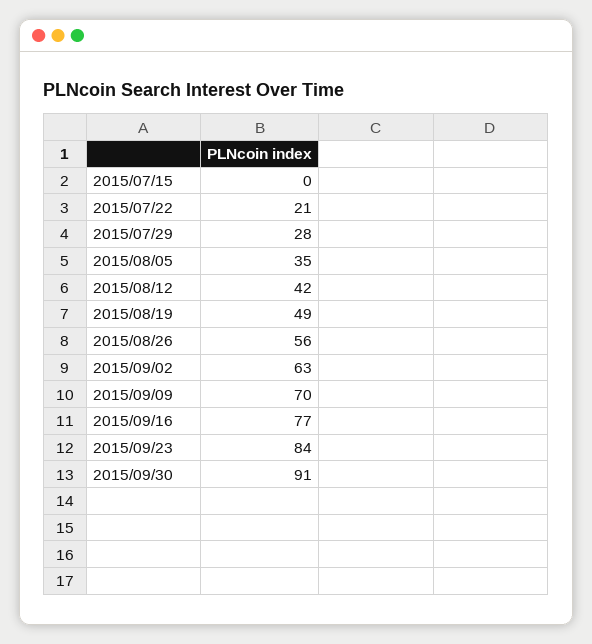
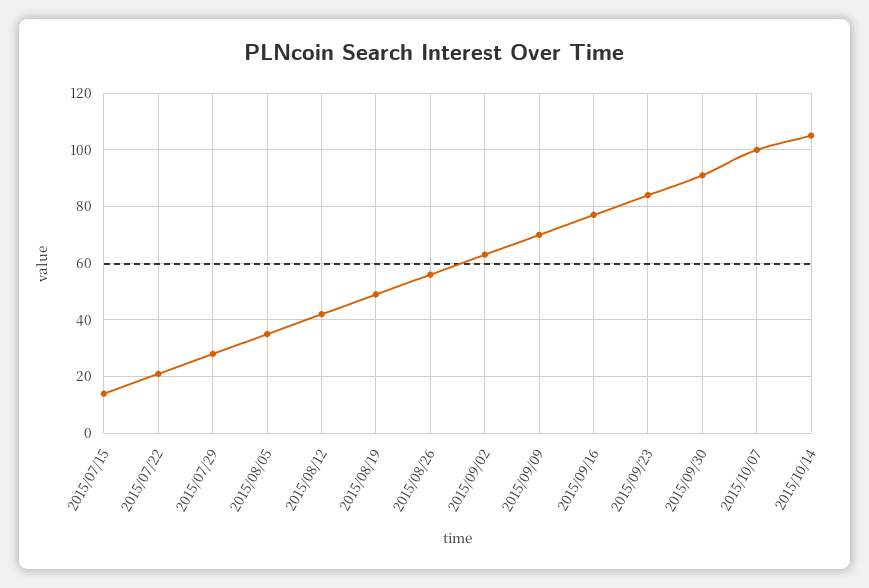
2015/07/15: 0 -> 15
2015/10/07: none -> 100
2015/10/14: none -> 105

